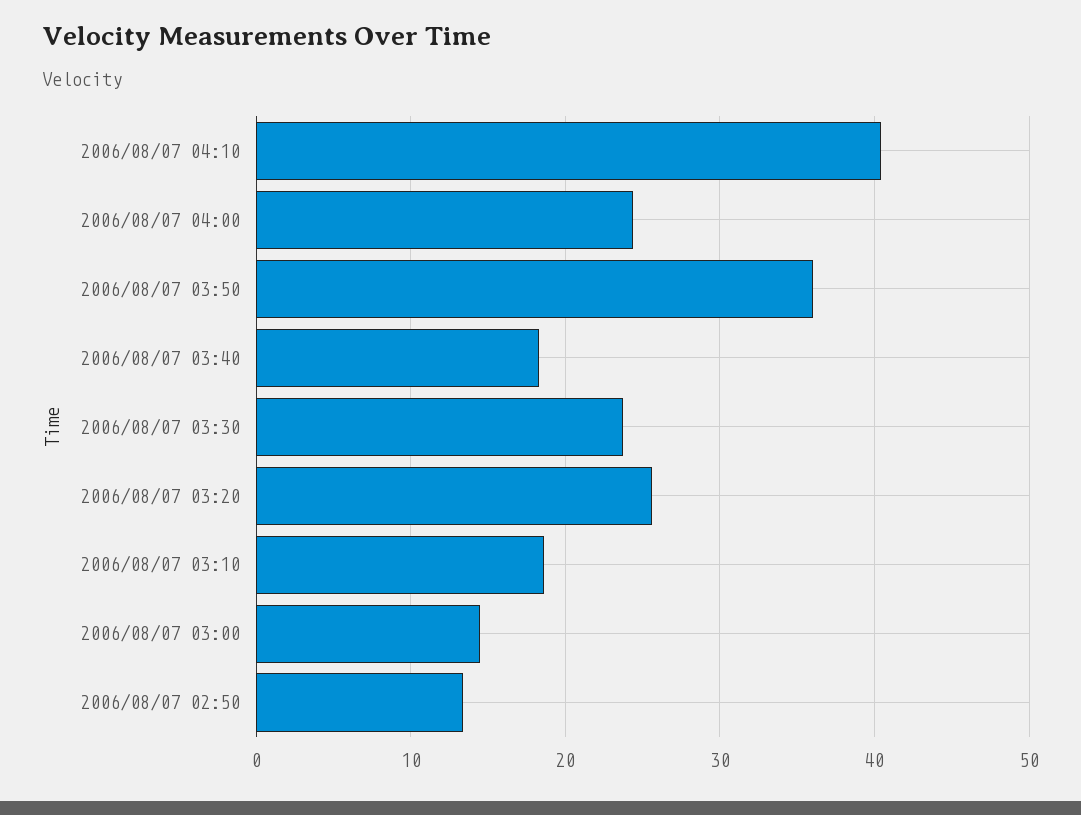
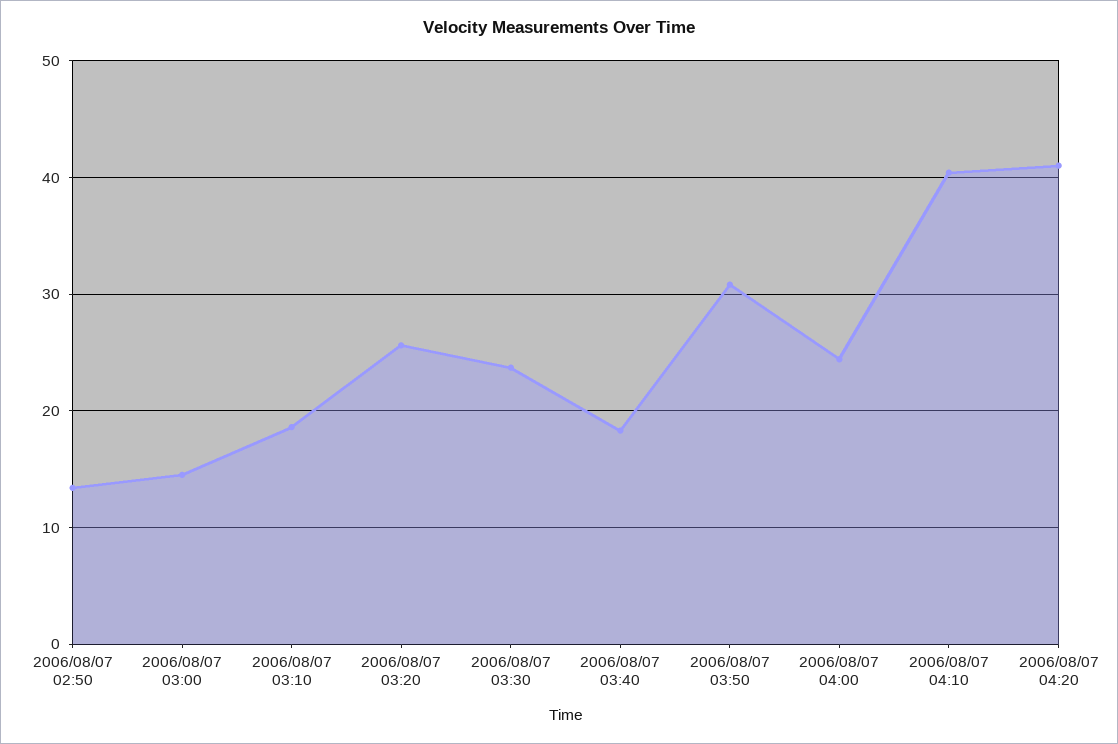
2006/08/07 03:50: 36 -> 31
2006/08/07 04:20: none -> 41

